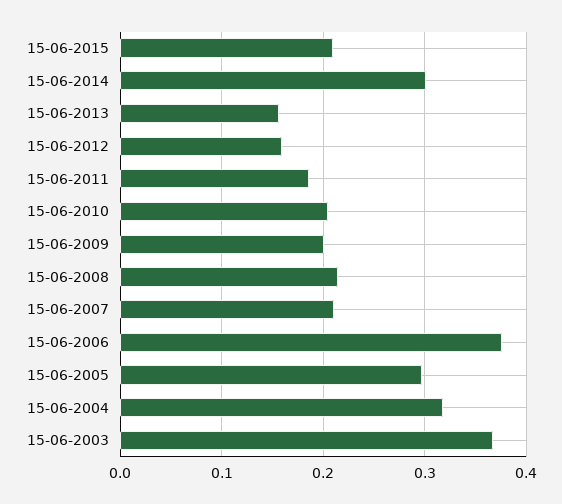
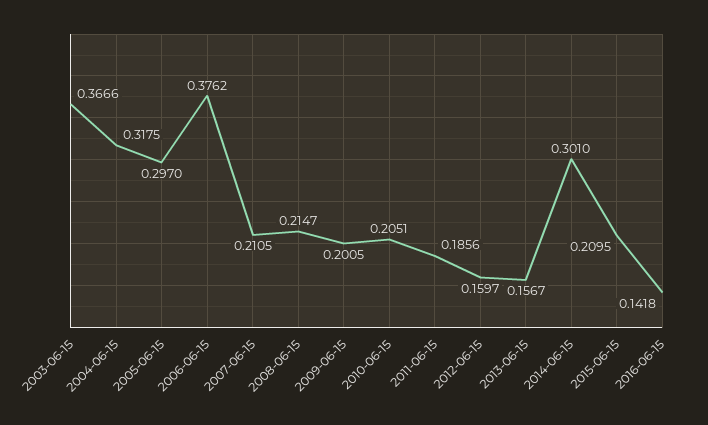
2016-06-15: none -> 0.1418

